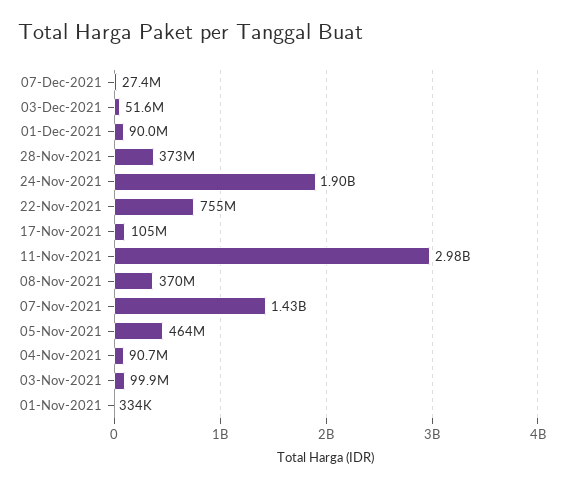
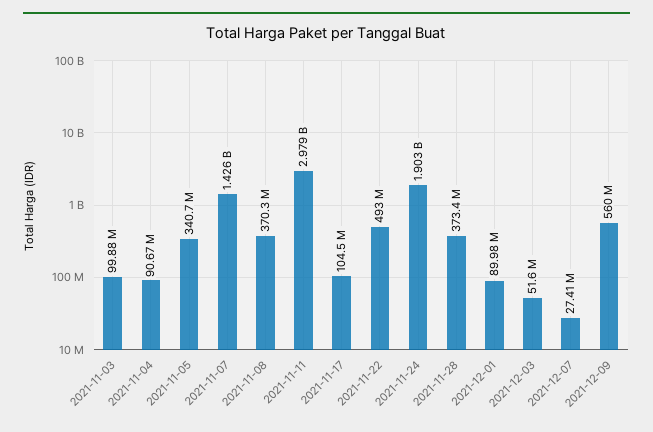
22-Nov-2021: 755000000 -> 493000000
05-Nov-2021: 464000000 -> 340700000
01-Nov-2021: 334000 -> none
2021-12-09: none -> 560000000

